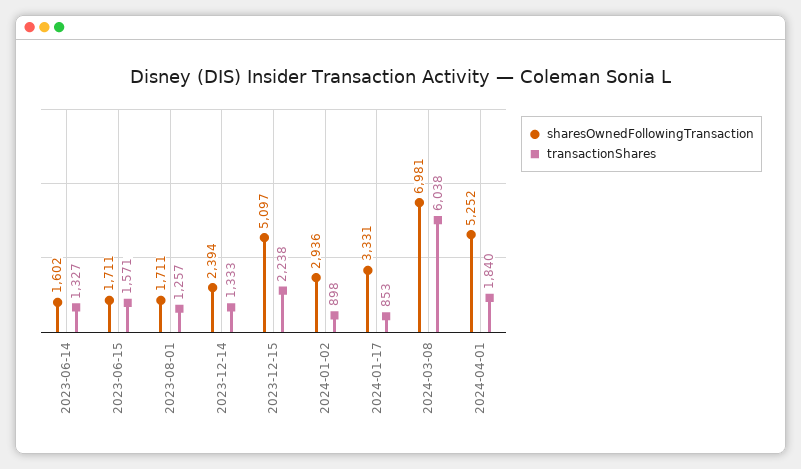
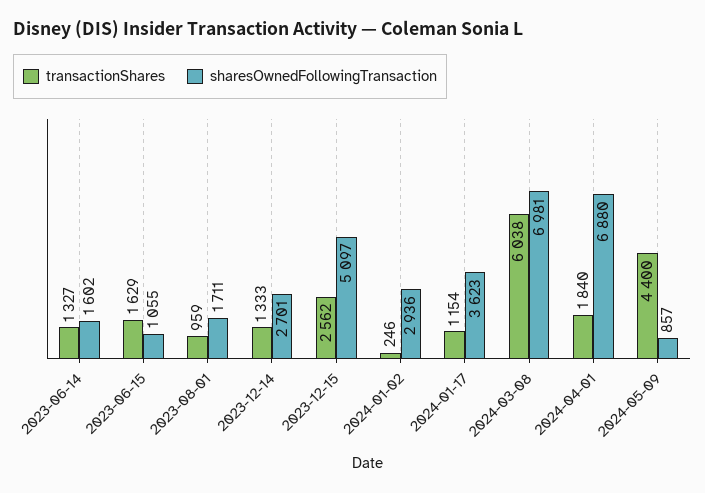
sharesOwnedFollowingTransaction, 2023-06-15: 1711 -> 1055
transactionShares, 2023-06-15: 1571 -> 1629
transactionShares, 2023-08-01: 1257 -> 959
sharesOwnedFollowingTransaction, 2023-12-14: 2394 -> 2701
transactionShares, 2023-12-15: 2238 -> 2562
transactionShares, 2024-01-02: 898 -> 246
sharesOwnedFollowingTransaction, 2024-01-17: 3331 -> 3623
transactionShares, 2024-01-17: 853 -> 1154
sharesOwnedFollowingTransaction, 2024-04-01: 5252 -> 6880
transactionShares, 2024-05-09: none -> 4400
sharesOwnedFollowingTransaction, 2024-05-09: none -> 857

